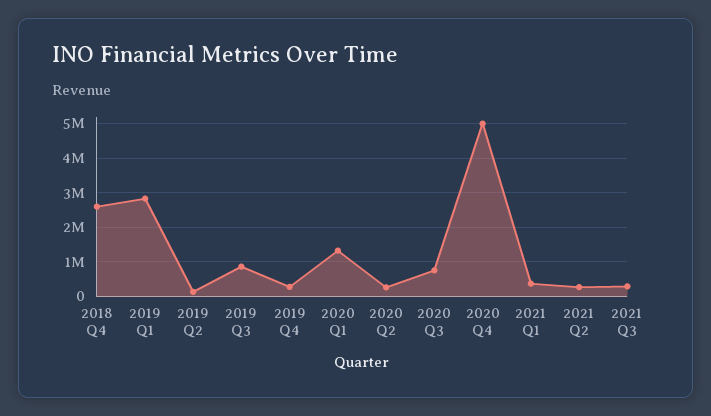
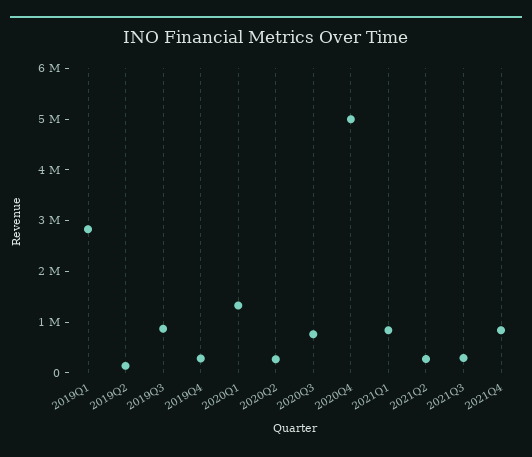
2018 Q4: 2600000 -> none
2021 Q1: 400000 -> 800000
2021Q4: none -> 800000

